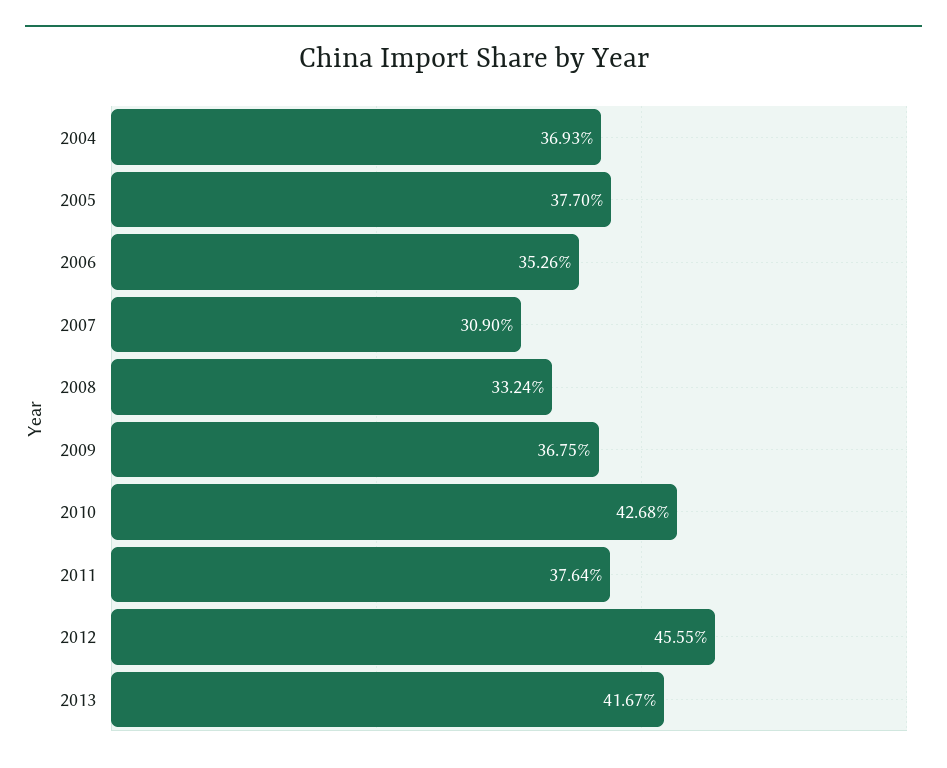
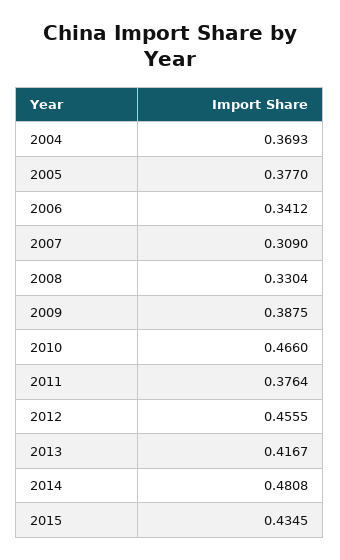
2006: 0.3526 -> 0.3412
2008: 0.3324 -> 0.3304
2009: 0.3675 -> 0.3875
2010: 0.4268 -> 0.466
2014: none -> 0.4808
2015: none -> 0.4345

